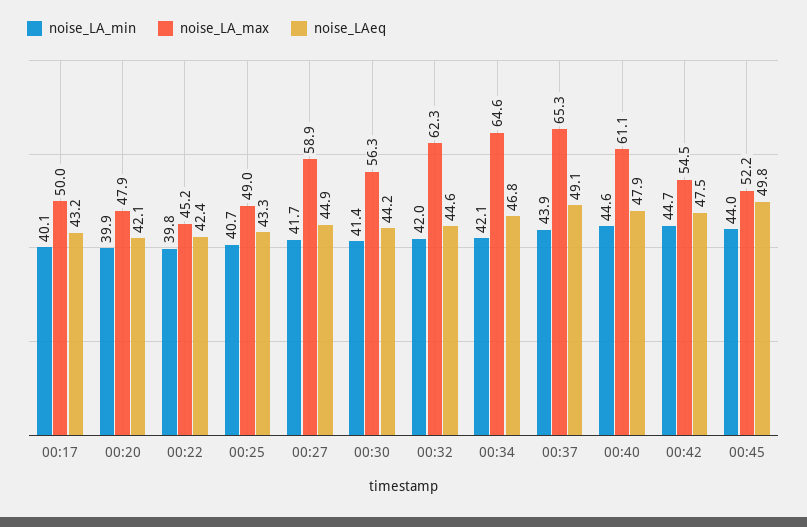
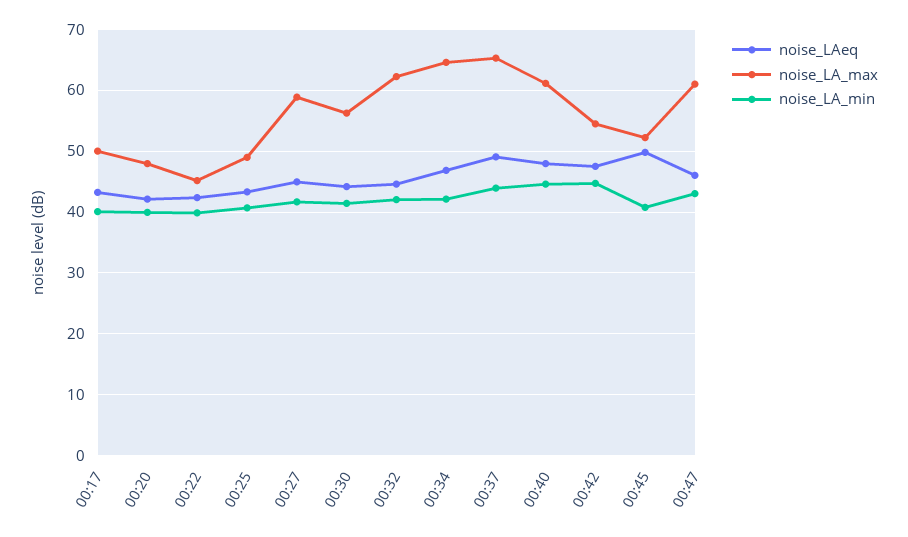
noise_LA_min, 00:45: 44 -> 41
noise_LAeq, 00:47: none -> 46
noise_LA_max, 00:47: none -> 61
noise_LA_min, 00:47: none -> 43

